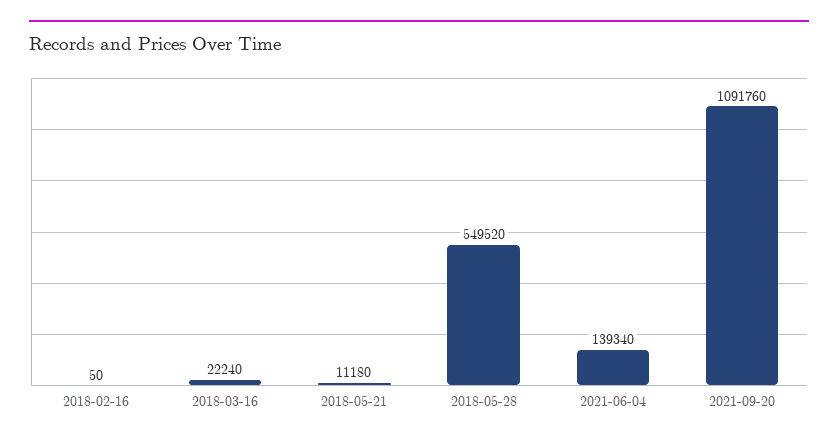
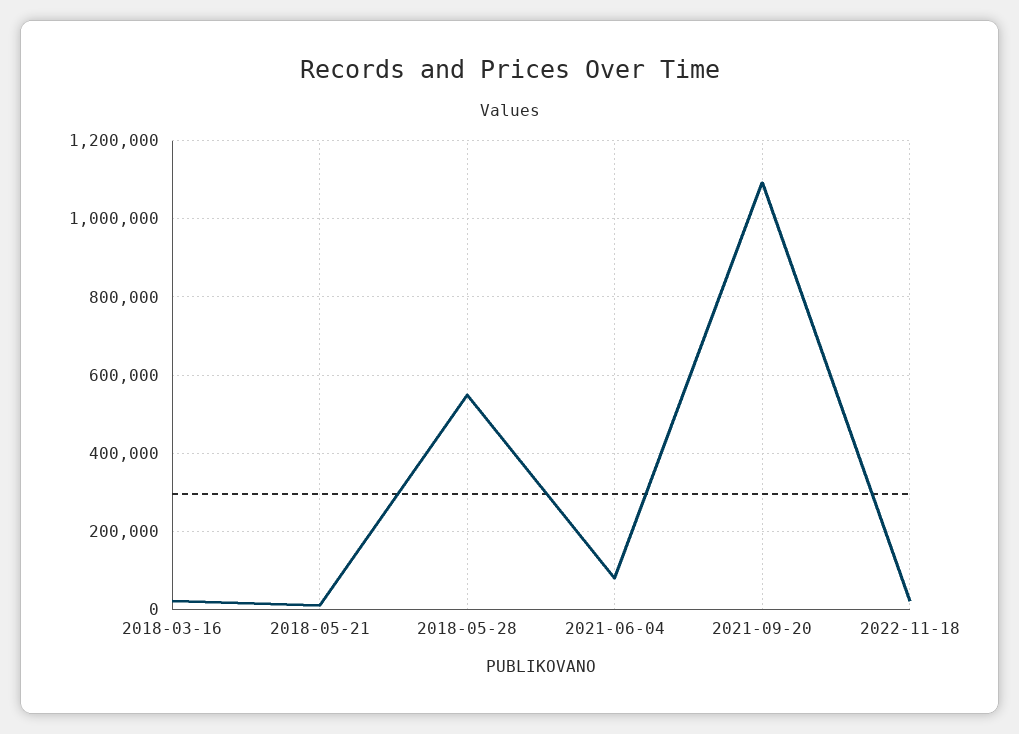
2018-02-16: 50 -> none
2021-06-04: 139340 -> 80000
2022-11-18: none -> 20000

